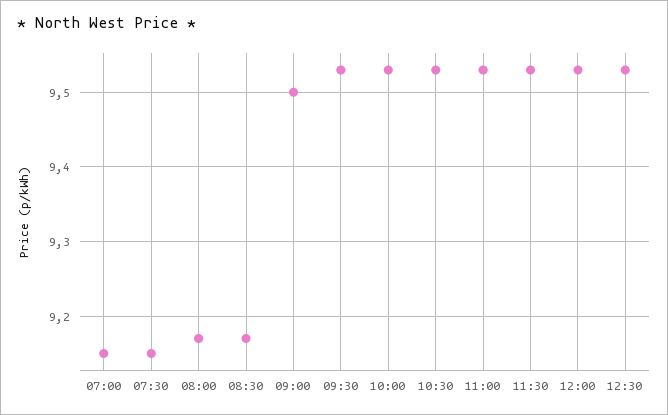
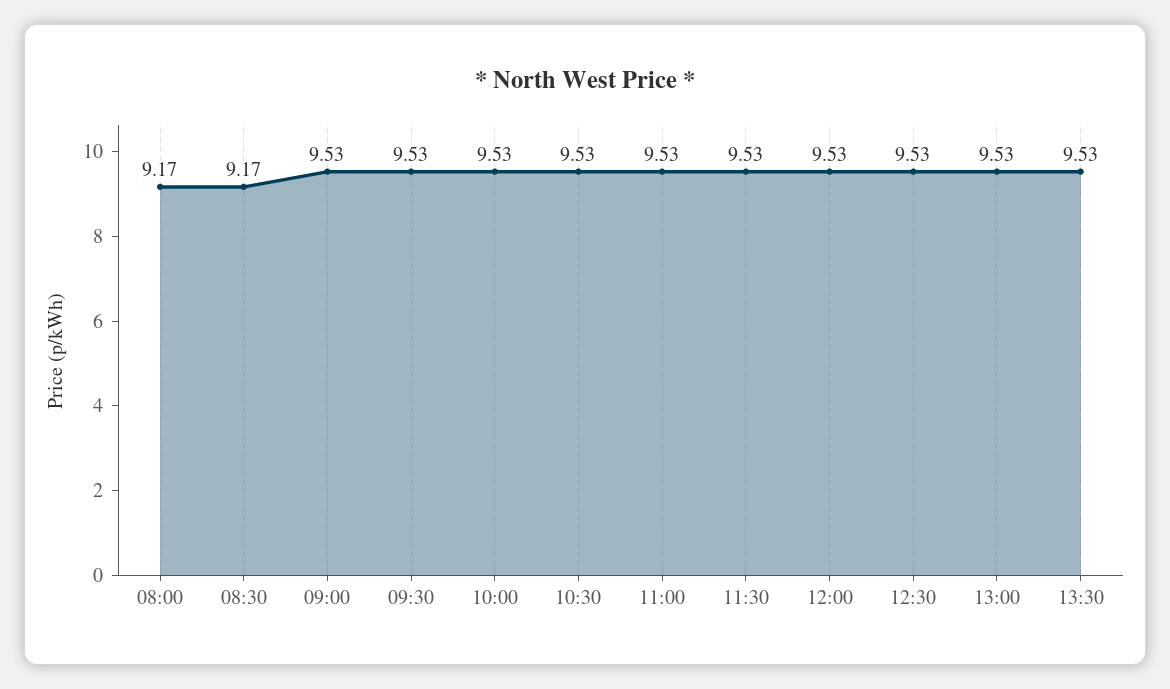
07:00: 9.15 -> none
07:30: 9.15 -> none
09:00: 9.5 -> 9.53
13:00: none -> 9.53
13:30: none -> 9.53

